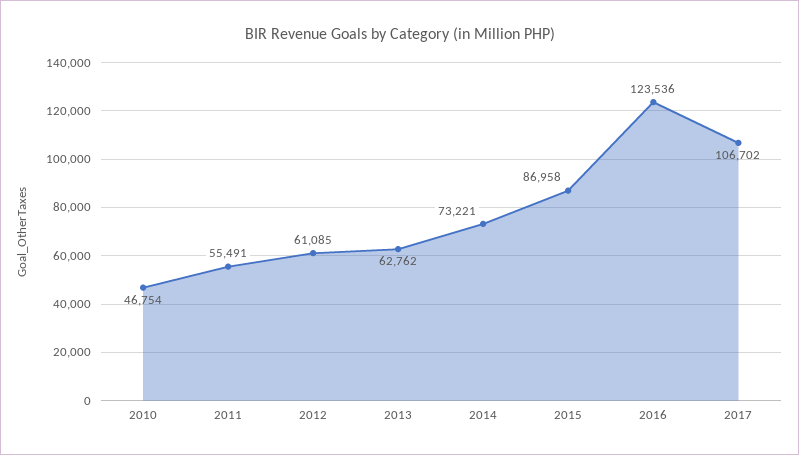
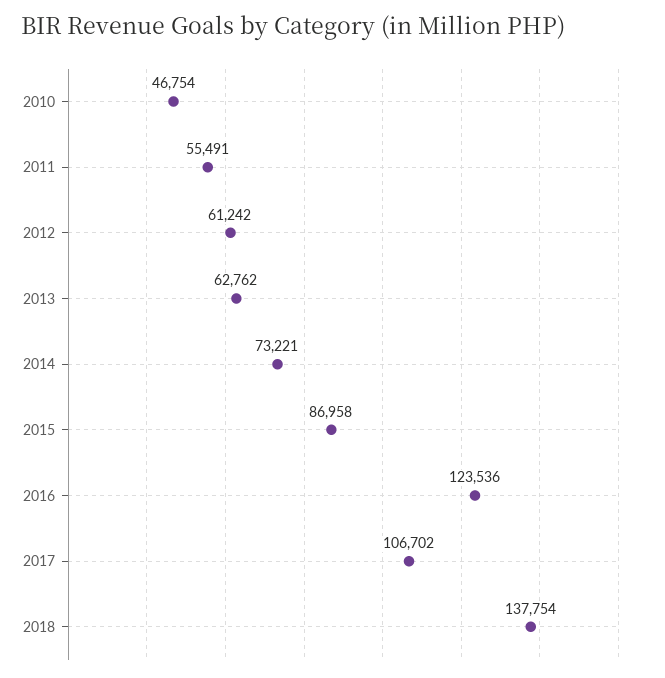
2012: 61085 -> 61242
2018: none -> 137754

